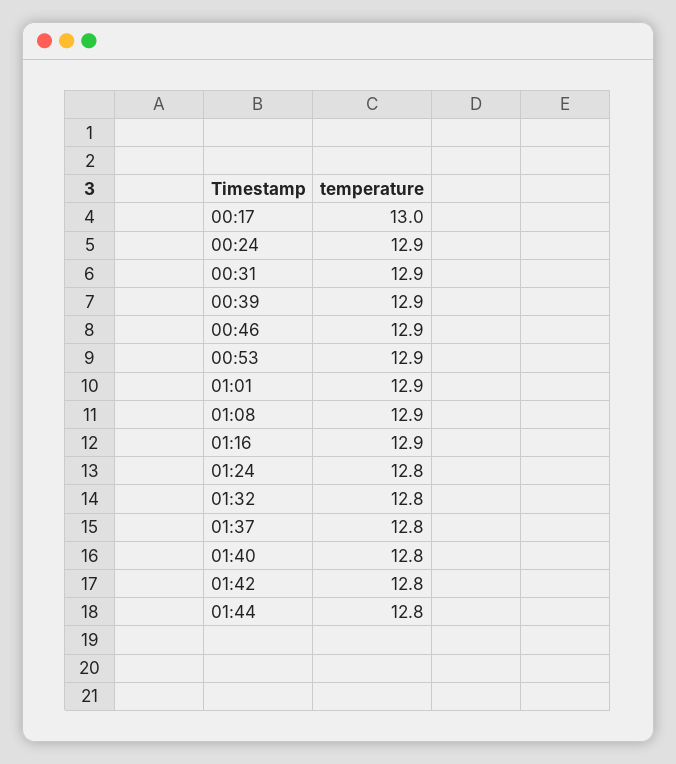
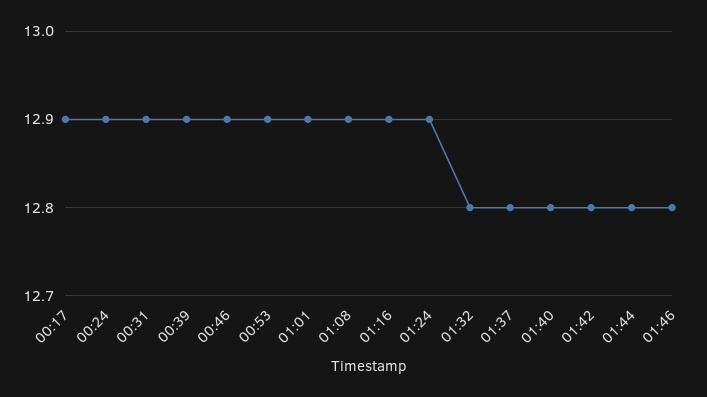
00:17: 13 -> 12.9
01:24: 12.8 -> 12.9
01:46: none -> 12.8

